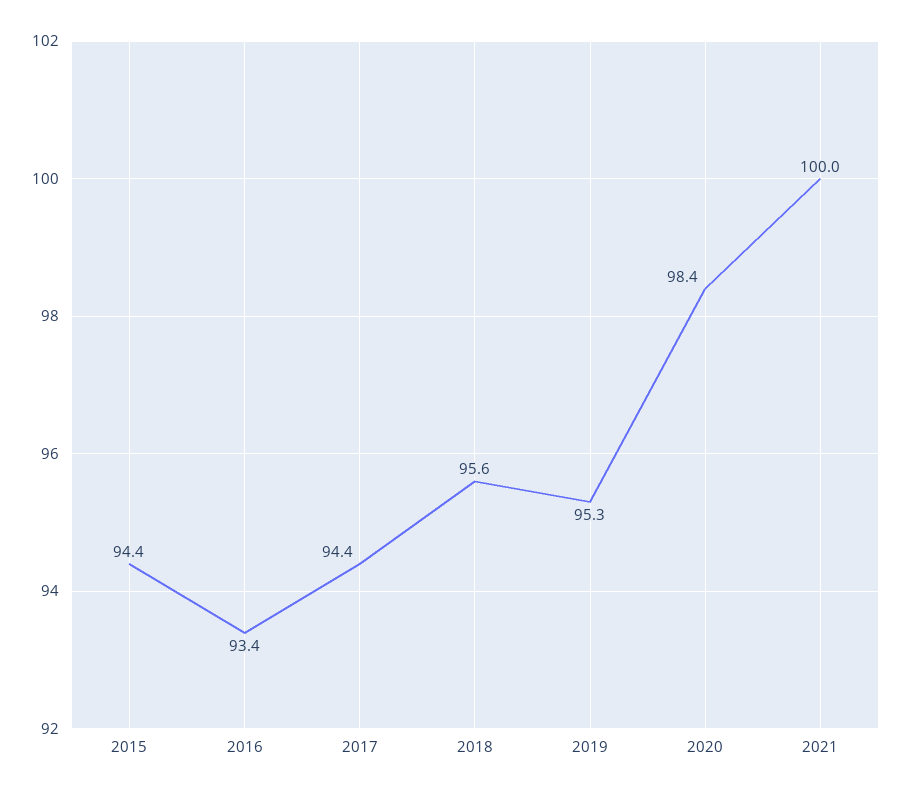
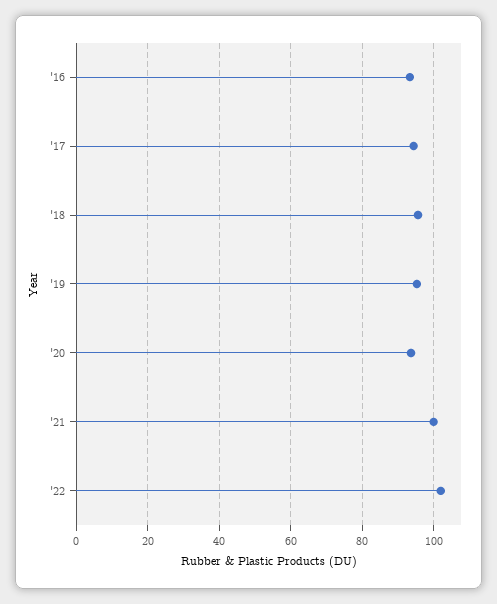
2015: 94.4 -> none
2020: 98.4 -> 94
'22: none -> 102

